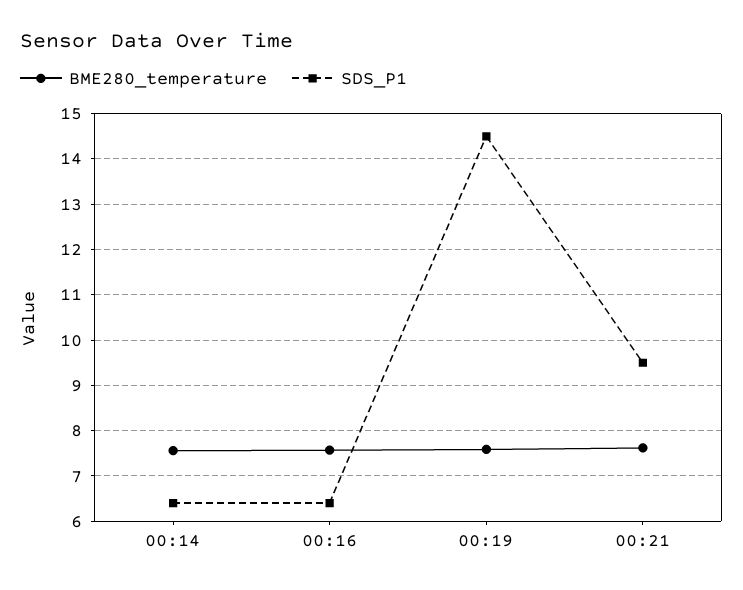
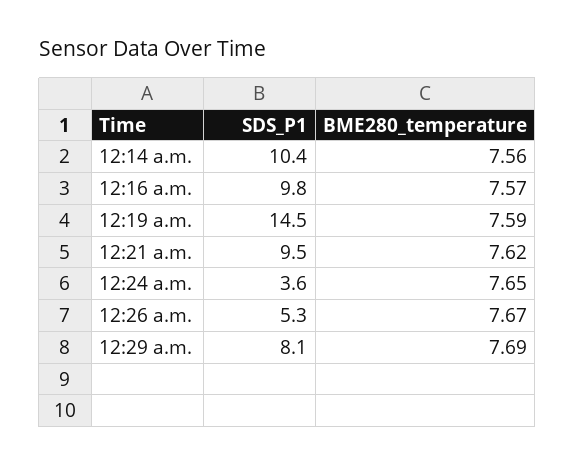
SDS_P1, 00:14: 6.4 -> 10.4
SDS_P1, 00:16: 6.4 -> 9.8
SDS_P1, 12:24 a.m.: none -> 3.6
BME280_temperature, 12:24 a.m.: none -> 7.65
SDS_P1, 12:26 a.m.: none -> 5.3
BME280_temperature, 12:26 a.m.: none -> 7.67
SDS_P1, 12:29 a.m.: none -> 8.1
BME280_temperature, 12:29 a.m.: none -> 7.69

